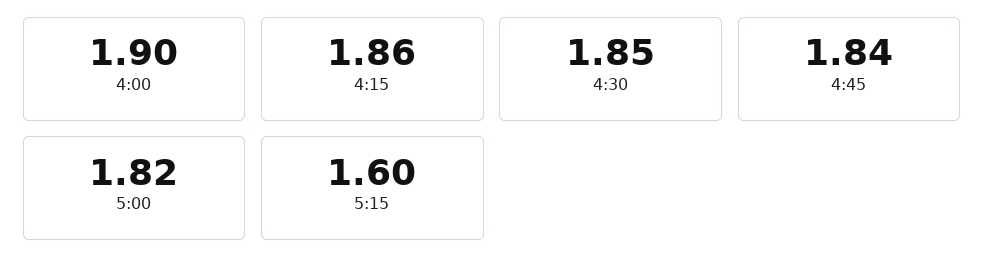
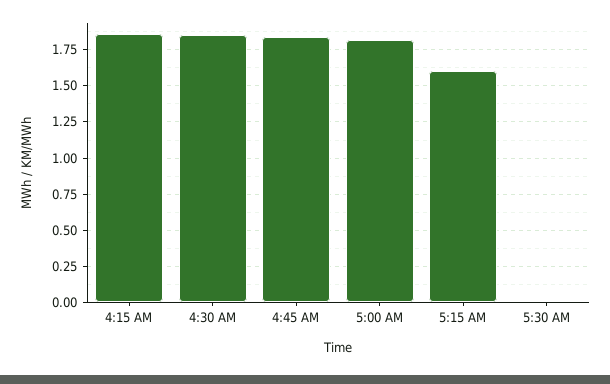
4:00: 1.9 -> none
5:30 AM: none -> 0

